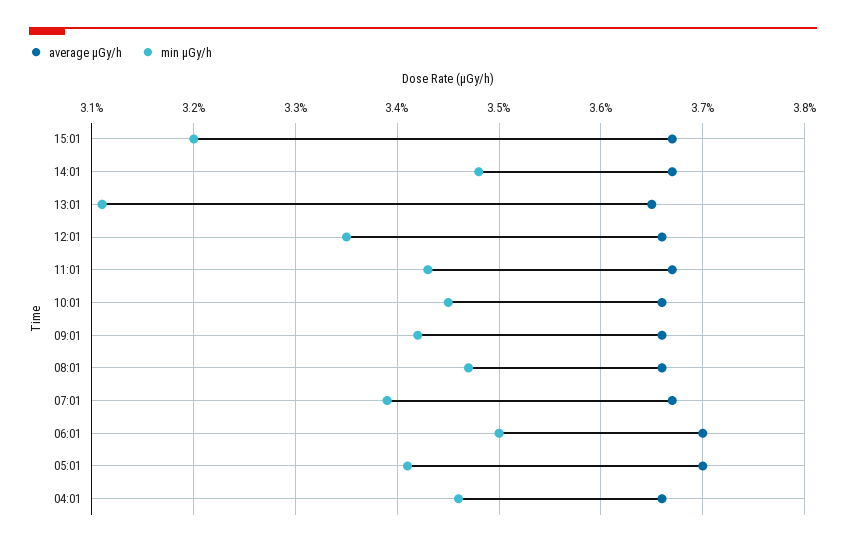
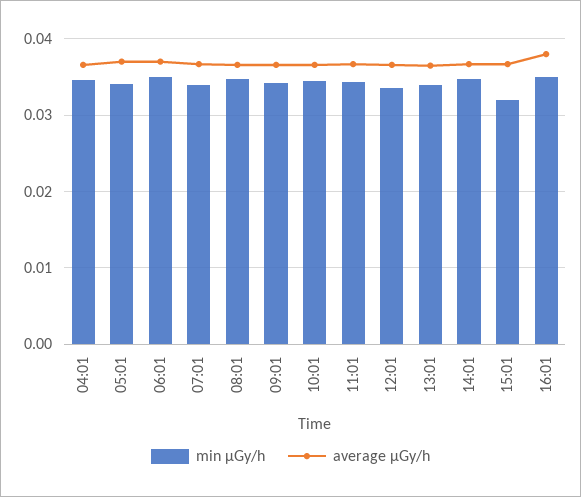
min μGy/h, 13:01: 0.0311 -> 0.034
min μGy/h, 16:01: none -> 0.035
average μGy/h, 16:01: none -> 0.038

